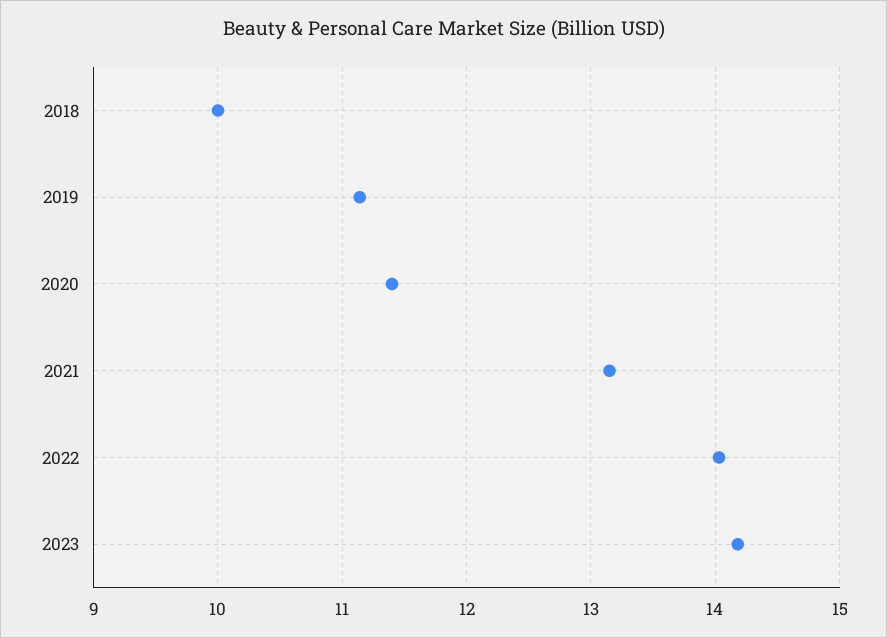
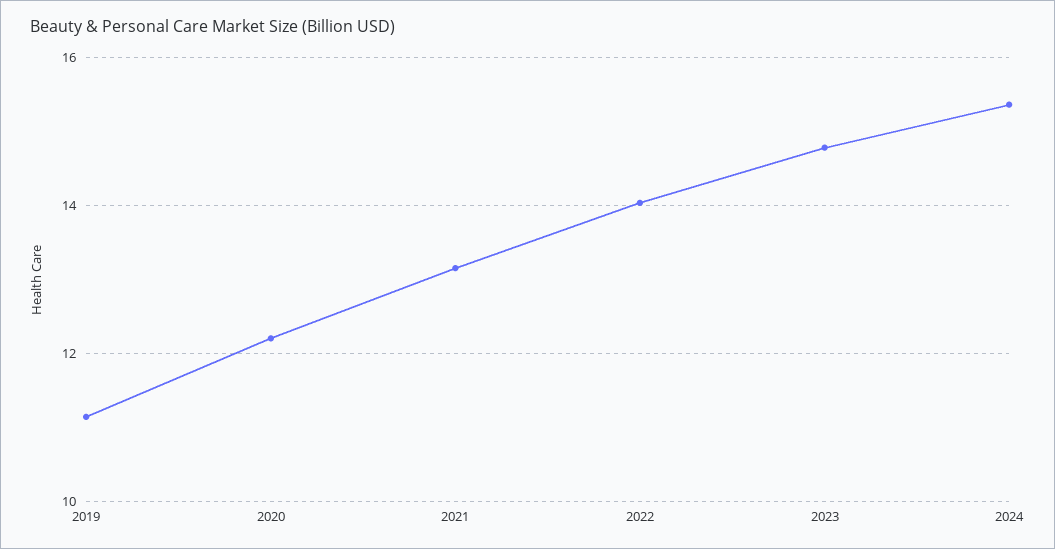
2018: 10 -> none
2020: 11.4 -> 12.2
2023: 14.2 -> 14.8
2024: none -> 15.4

